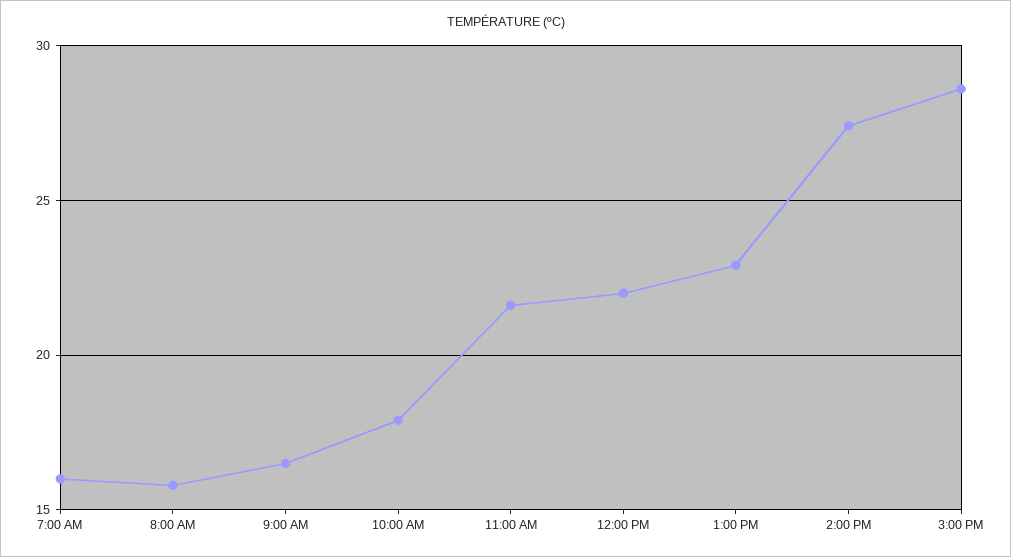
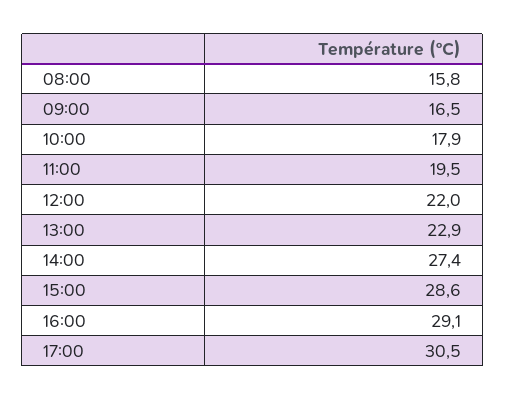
7:00 AM: 16 -> none
11:00 AM: 21.5 -> 19.5
16:00: none -> 29.1
17:00: none -> 30.5

